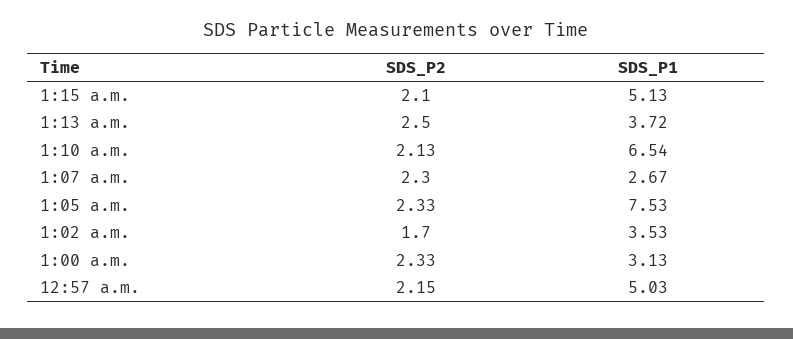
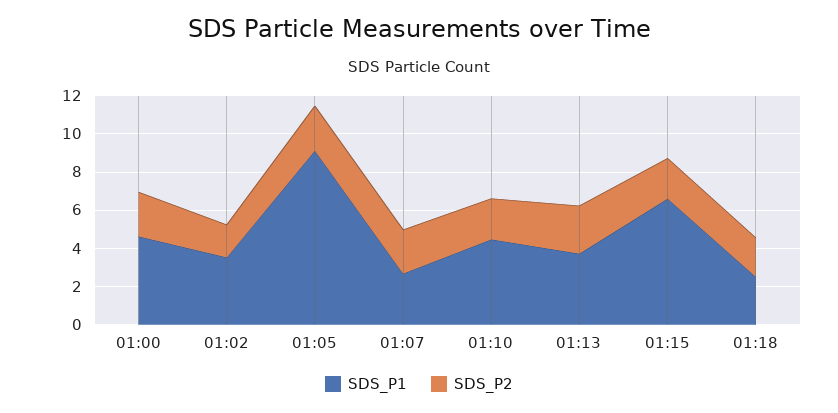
SDS_P1, 1:15 a.m.: 5.13 -> 6.5
SDS_P1, 1:10 a.m.: 6.54 -> 4.5
SDS_P1, 1:05 a.m.: 7.53 -> 9
SDS_P1, 1:00 a.m.: 3.13 -> 4.5
SDS_P2, 12:57 a.m.: 2.15 -> none
SDS_P1, 12:57 a.m.: 5.03 -> none
SDS_P1, 01:18: none -> 2.5
SDS_P2, 01:18: none -> 2

